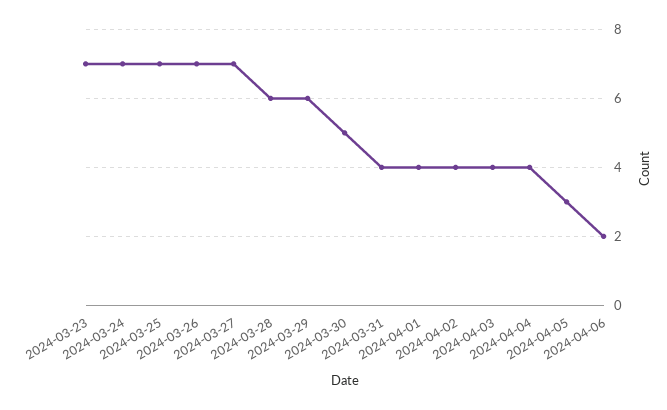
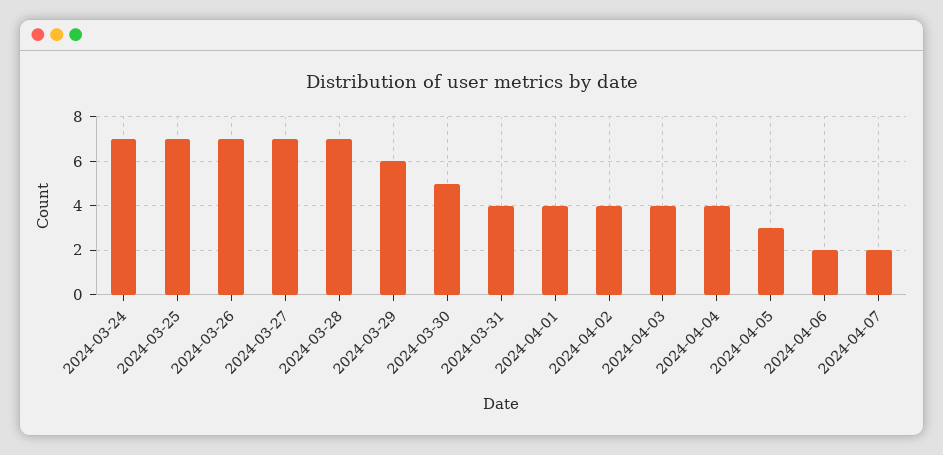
2024-03-23: 7 -> none
2024-03-28: 6 -> 7
2024-04-07: none -> 2

